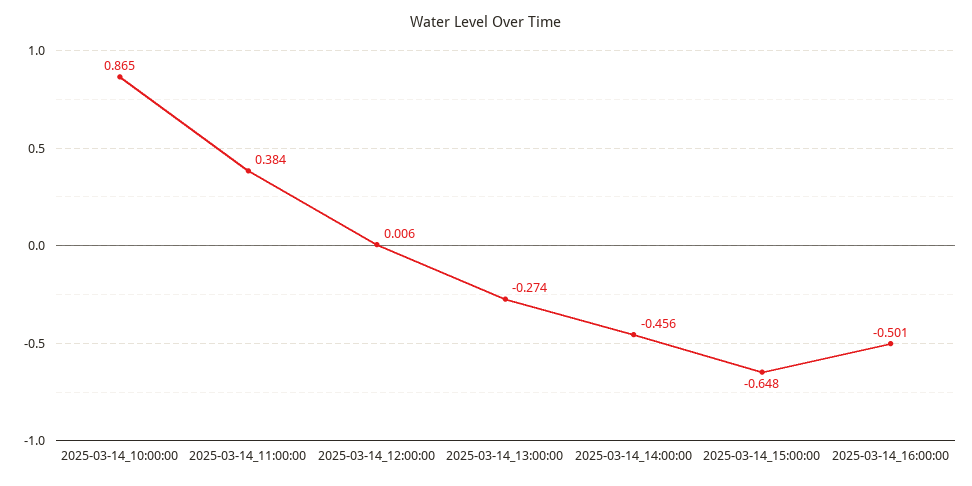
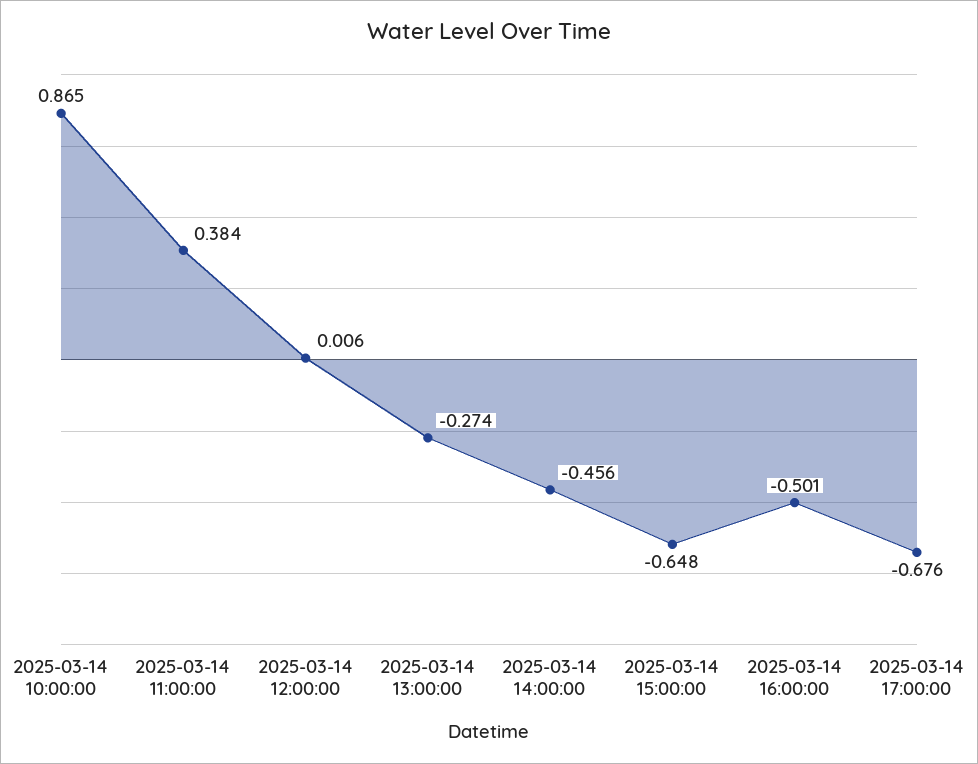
2025-03-14 17:00:00: none -> -0.676

